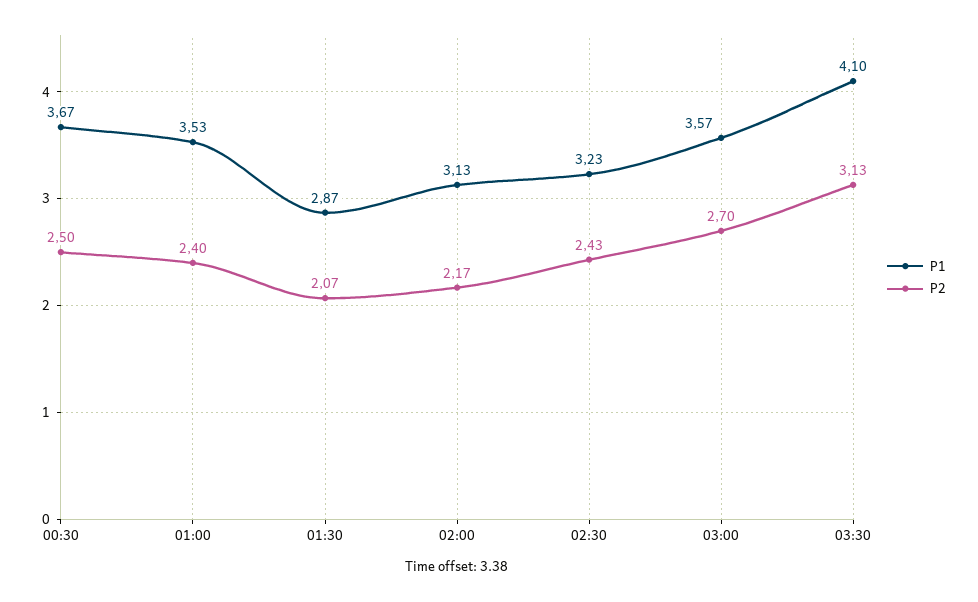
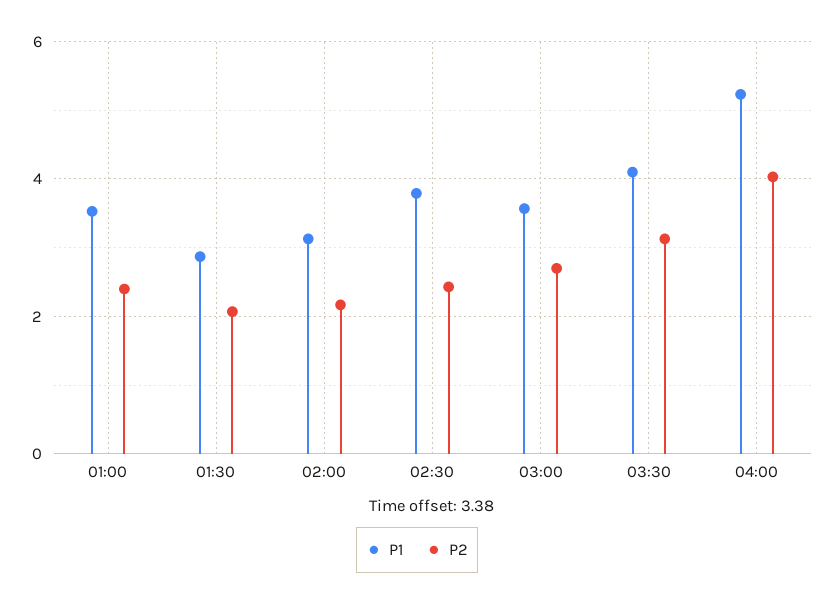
P1, 00:30: 3.67 -> none
P2, 00:30: 2.5 -> none
P1, 02:30: 3.23 -> 3.8
P1, 04:00: none -> 5.2
P2, 04:00: none -> 4

